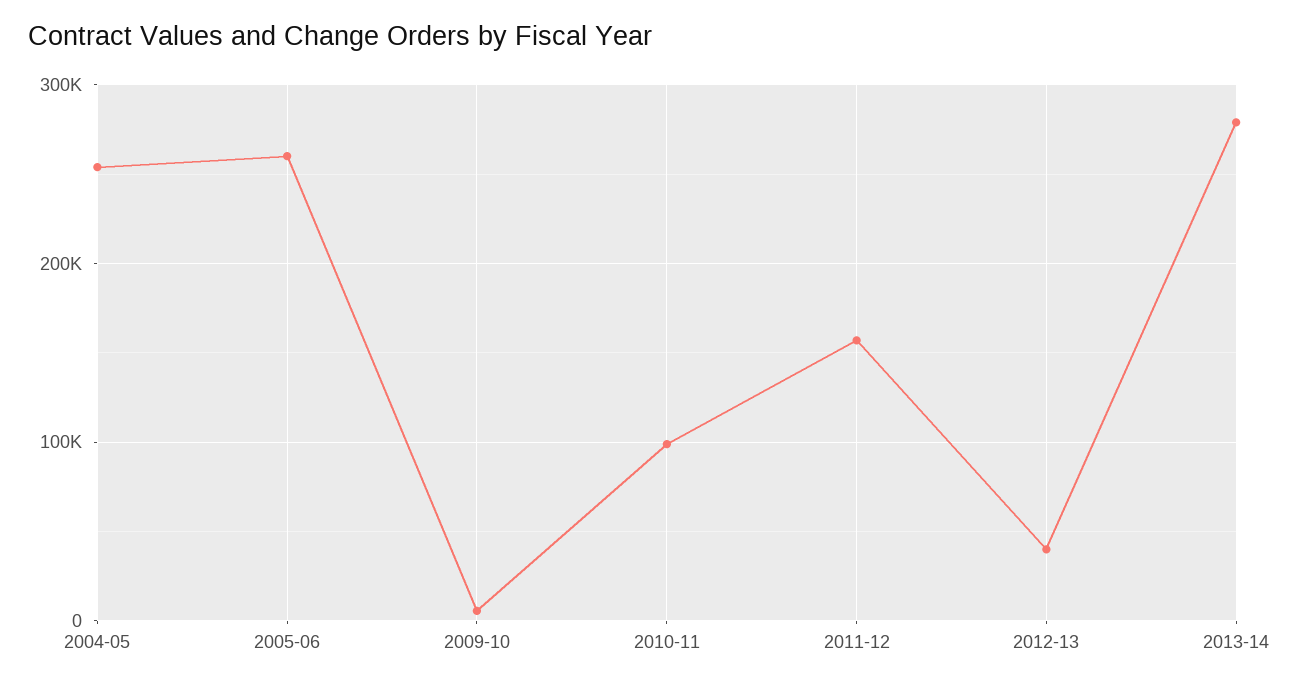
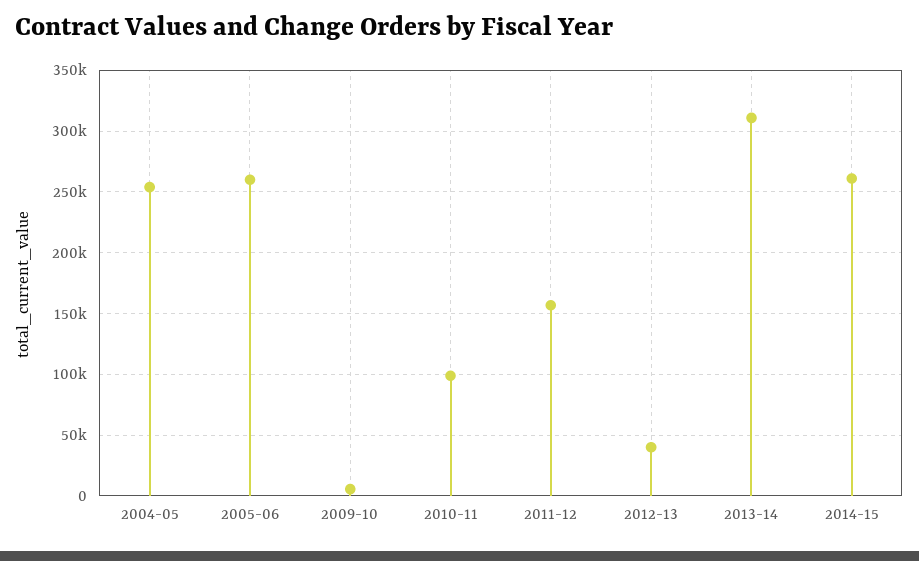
2013-14: 280000 -> 310000
2014-15: none -> 260000

